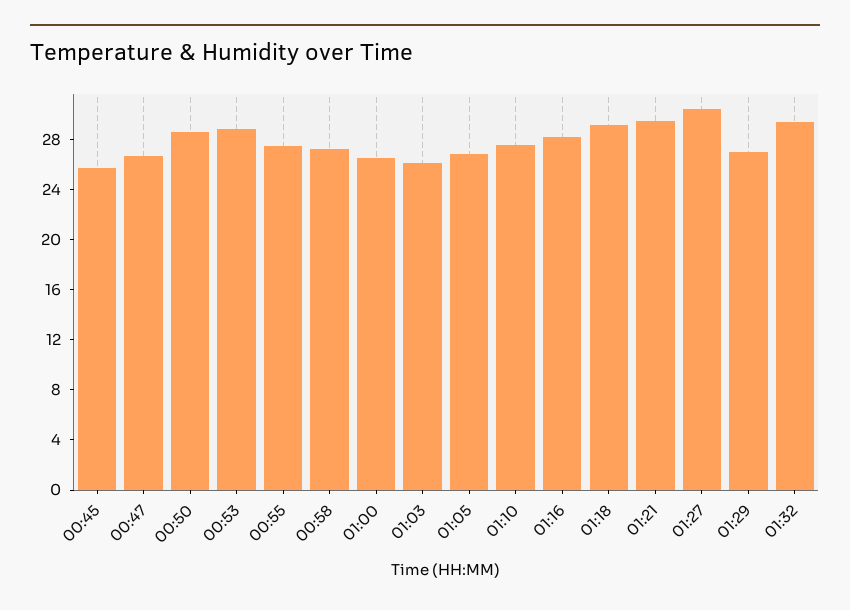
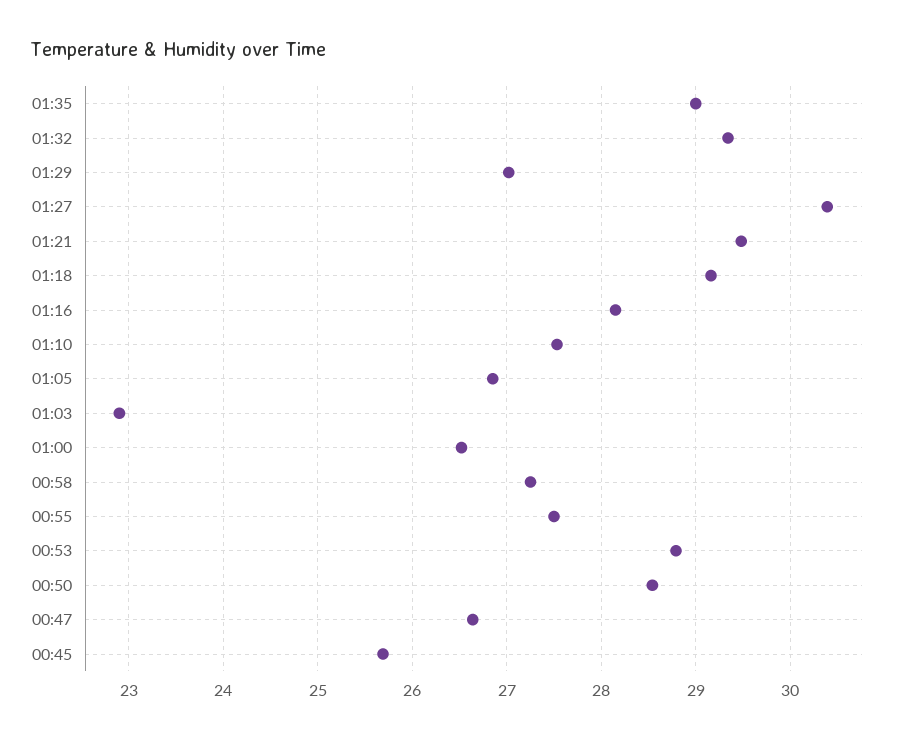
01:03: 26 -> 22.9
01:35: none -> 29

